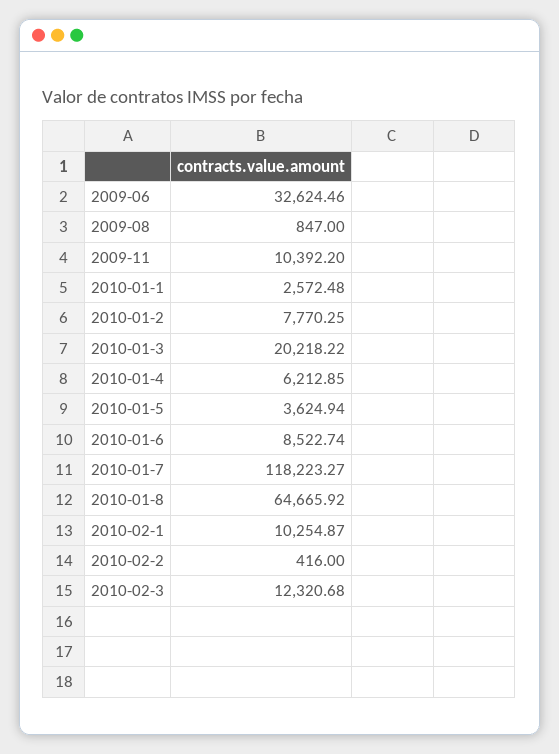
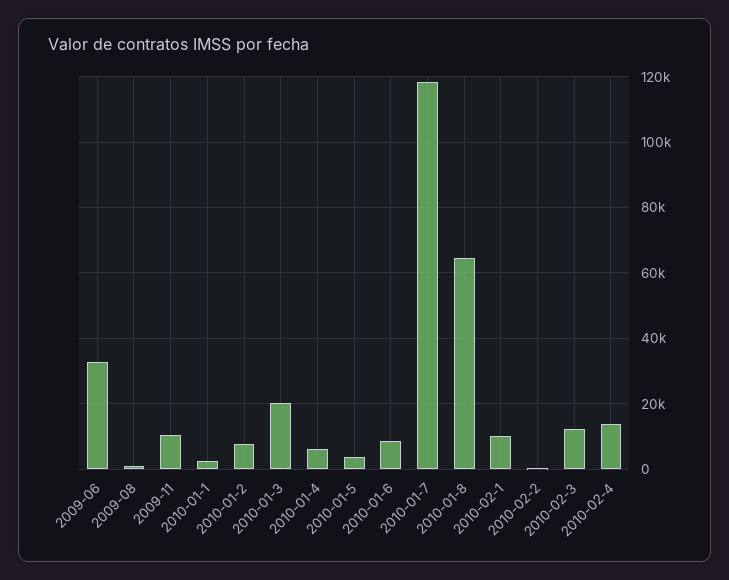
2010-02-4: none -> 14000

